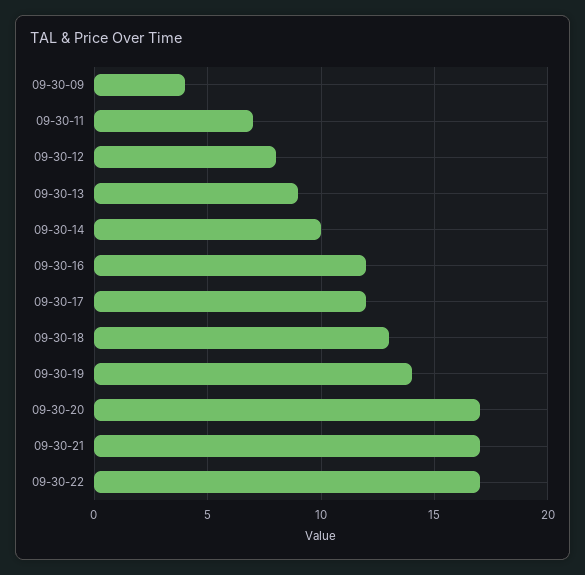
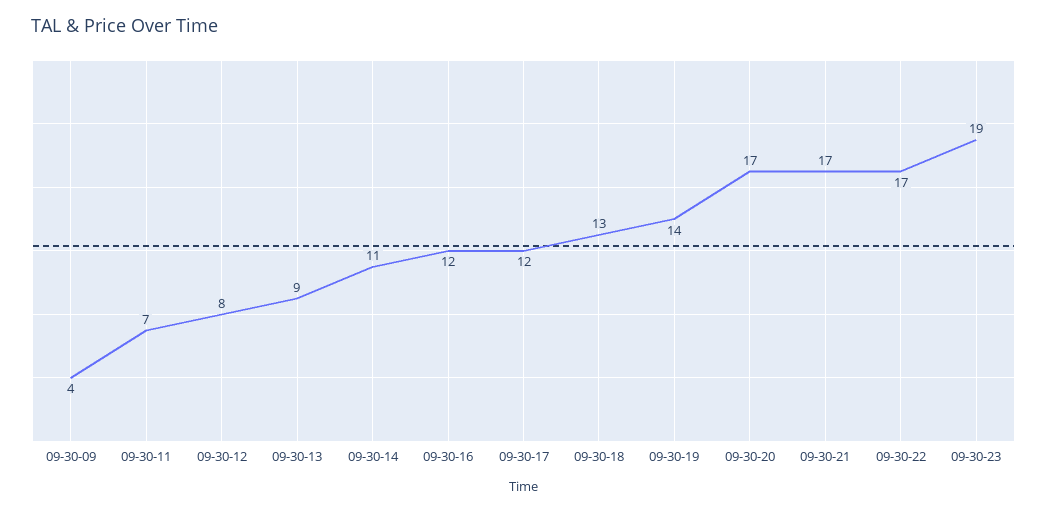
09-30-14: 10 -> 11
09-30-23: none -> 19

